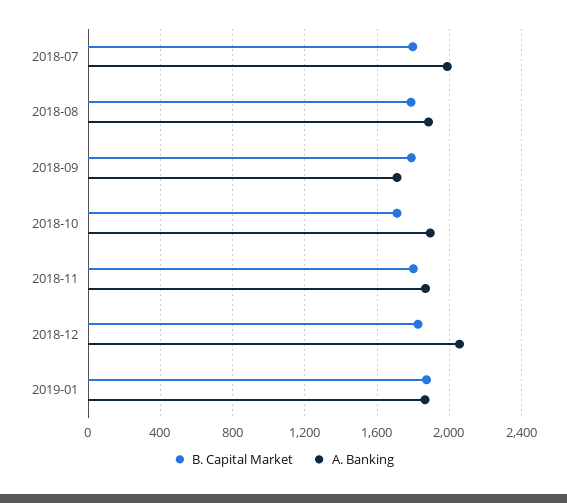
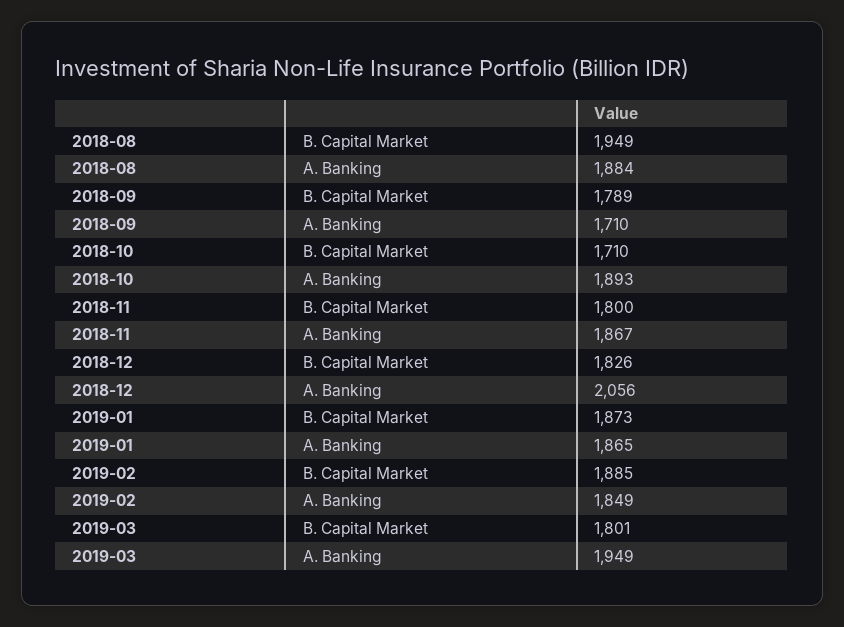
B. Capital Market, 2018-07: 1800 -> none
A. Banking, 2018-07: 2000 -> none
B. Capital Market, 2018-08: 1800 -> 1949
B. Capital Market, 2019-02: none -> 1885
A. Banking, 2019-02: none -> 1849
B. Capital Market, 2019-03: none -> 1801
A. Banking, 2019-03: none -> 1949

